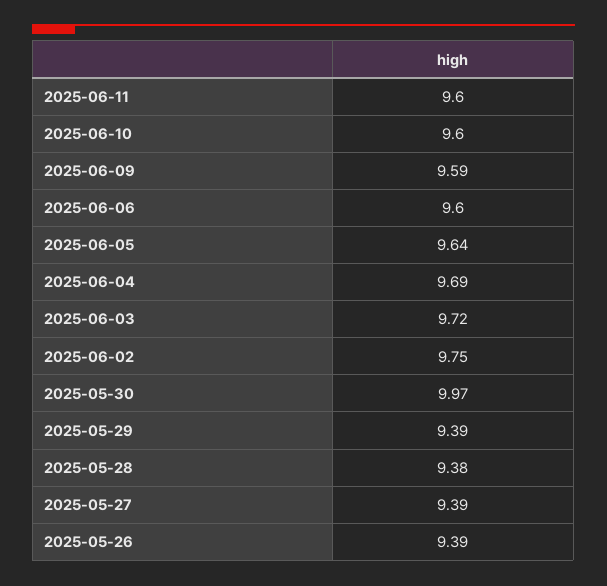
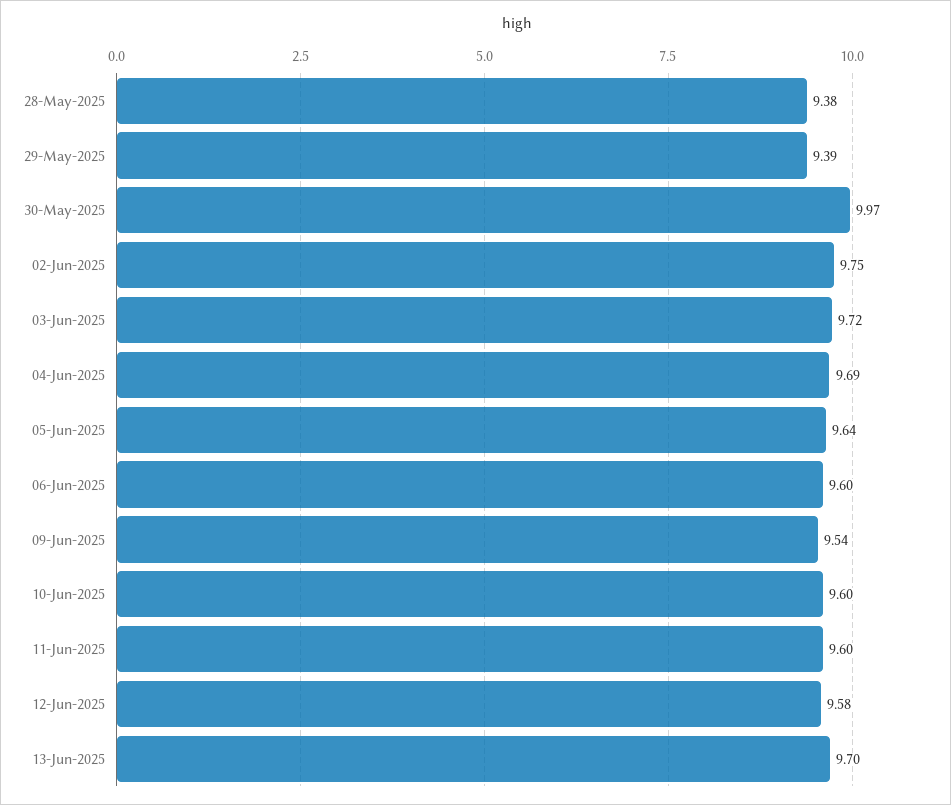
2025-06-09: 9.59 -> 9.54
2025-05-27: 9.39 -> none
2025-05-26: 9.39 -> none
12-Jun-2025: none -> 9.58
13-Jun-2025: none -> 9.7

